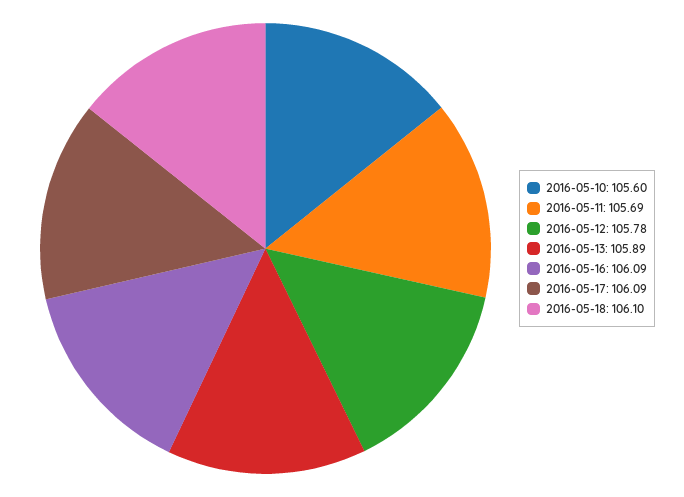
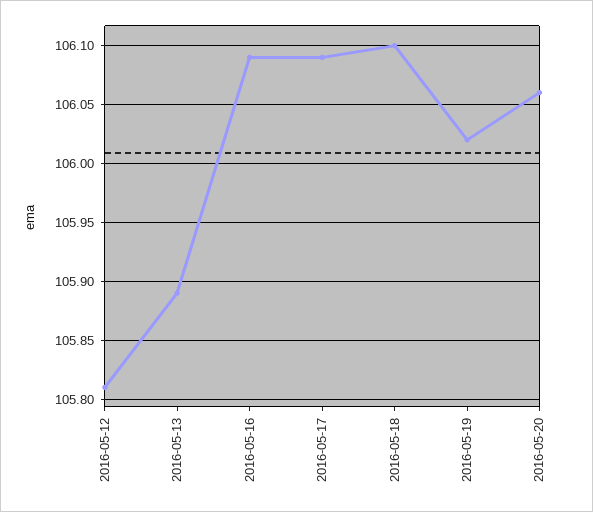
2016-05-10: 105.6 -> none
2016-05-11: 105.69 -> none
2016-05-12: 105.78 -> 105.81
2016-05-19: none -> 106.02
2016-05-20: none -> 106.06

